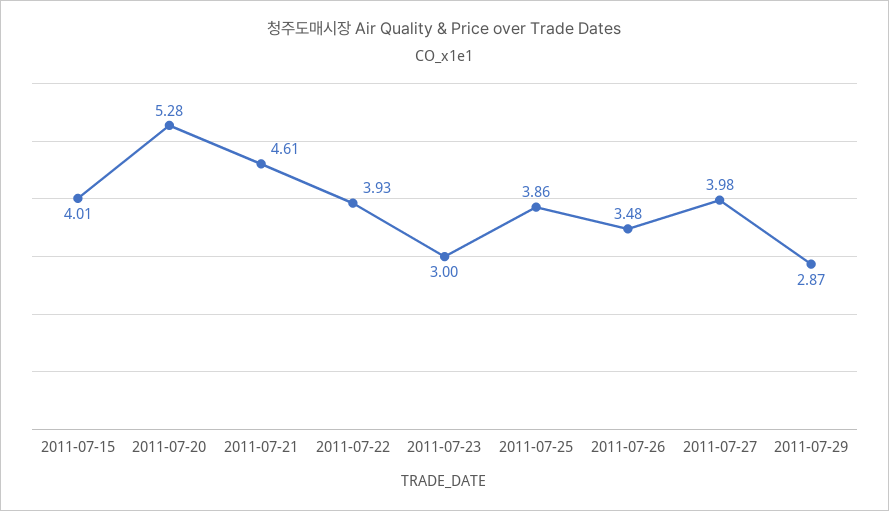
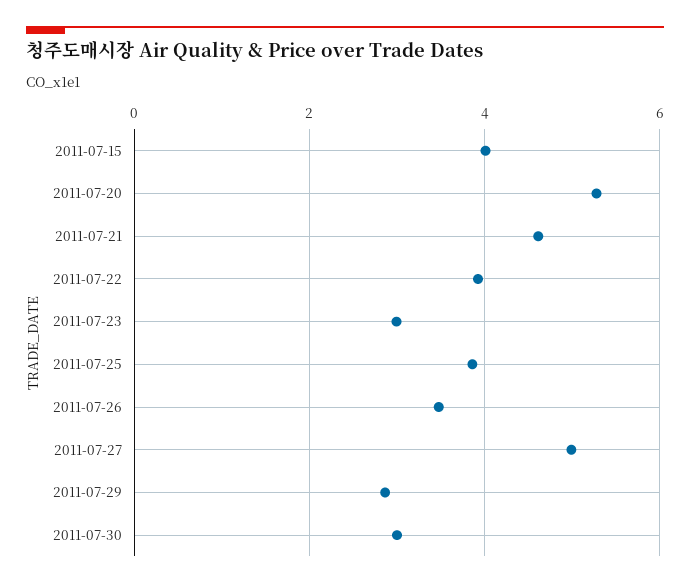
2011-07-27: 3.98 -> 5
2011-07-30: none -> 3

